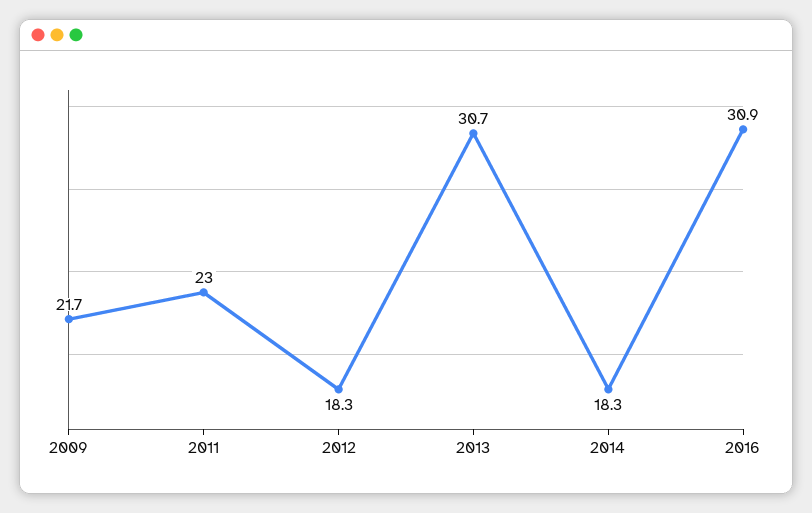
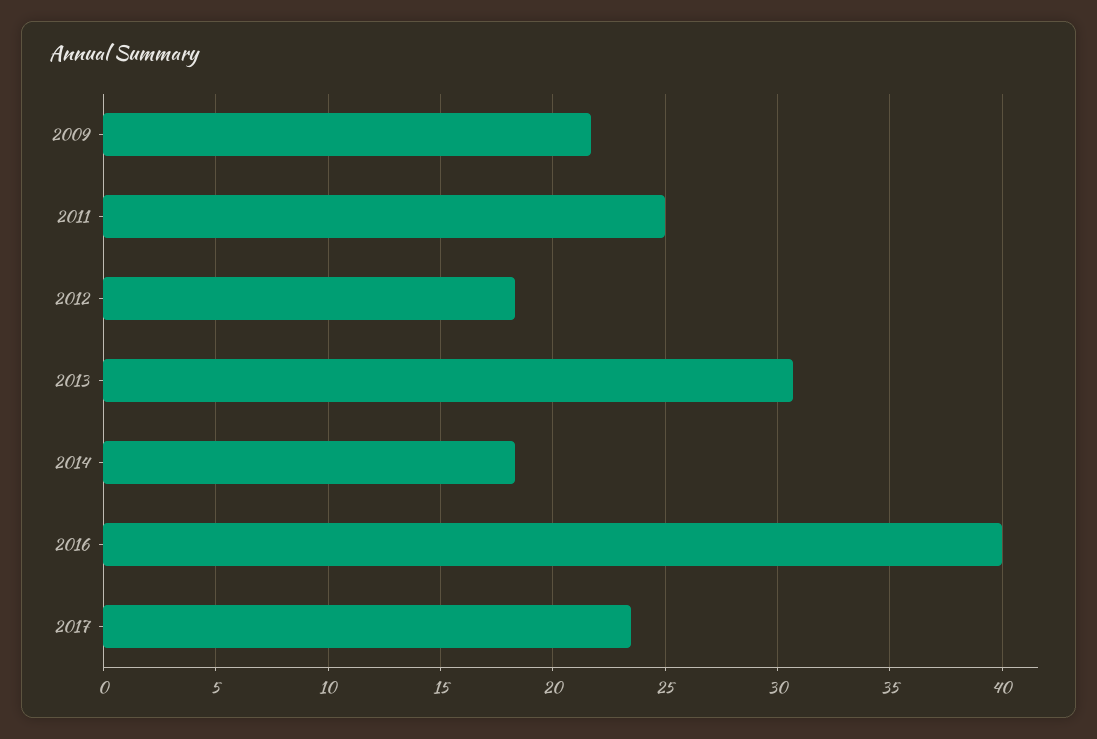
2011: 23 -> 25
2016: 30.9 -> 40
2017: none -> 23.5

